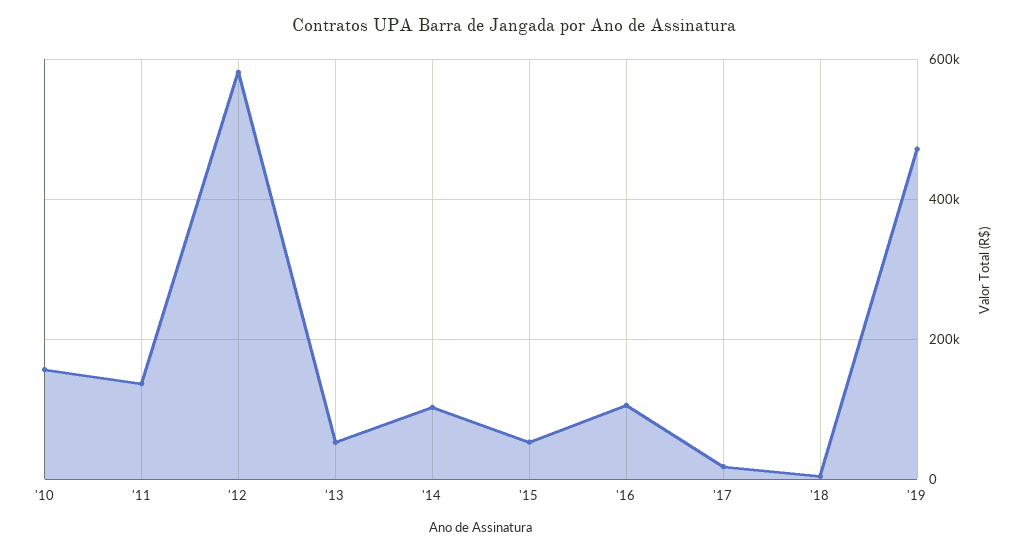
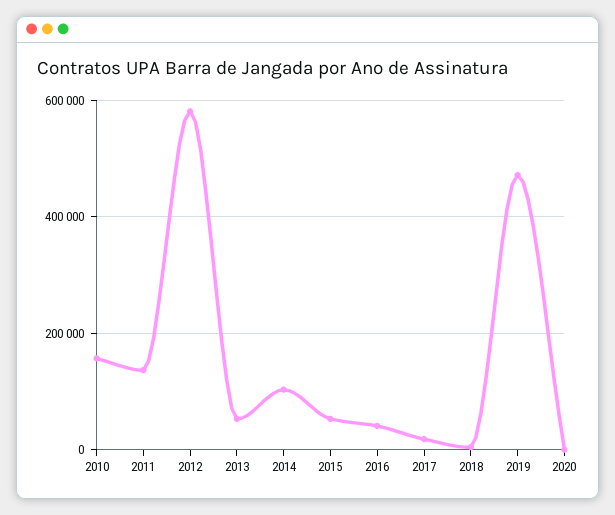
'16: 100000 -> 40000
2020: none -> 0

